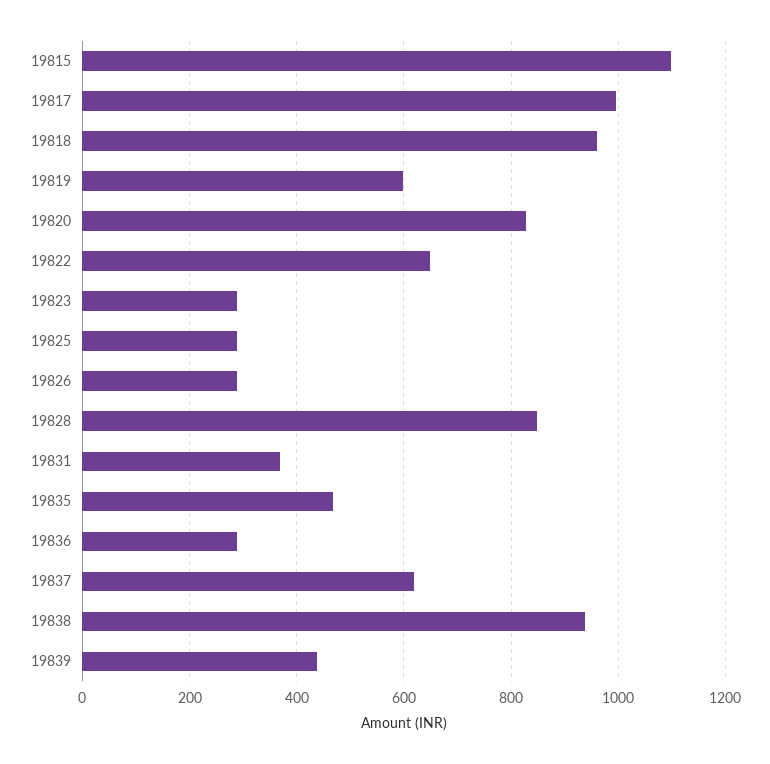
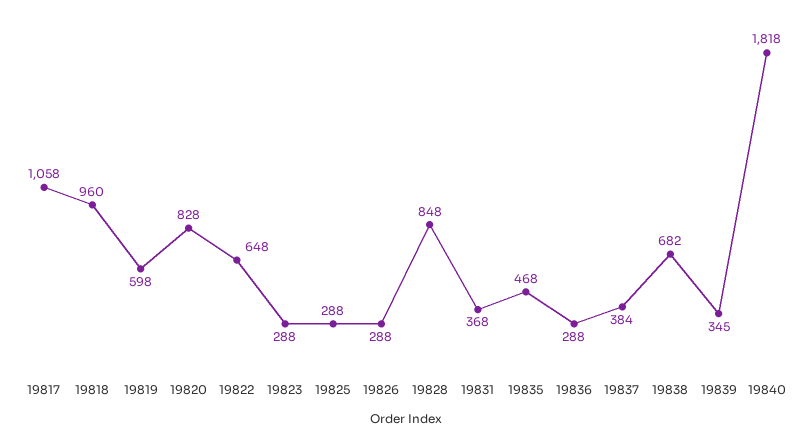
19815: 1100 -> none
19817: 1000 -> 1058
19837: 620 -> 384
19838: 940 -> 682
19839: 440 -> 345
19840: none -> 1818

